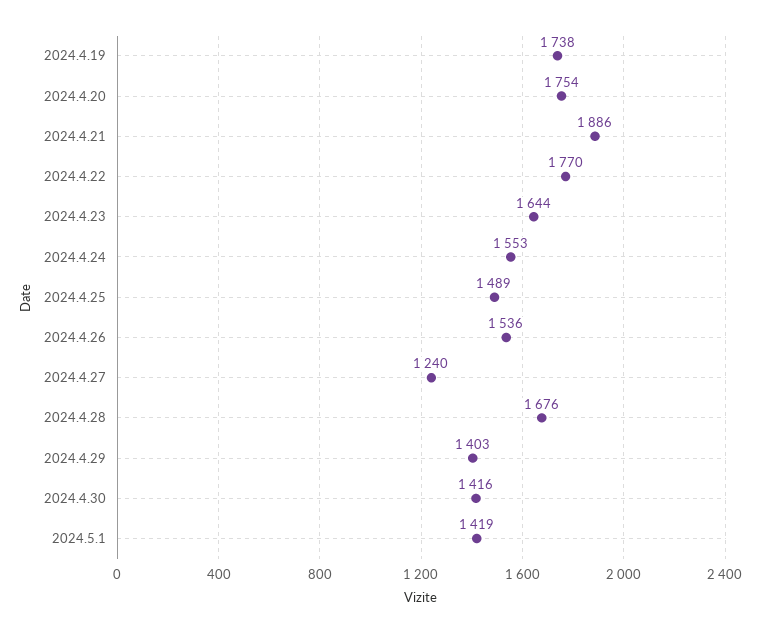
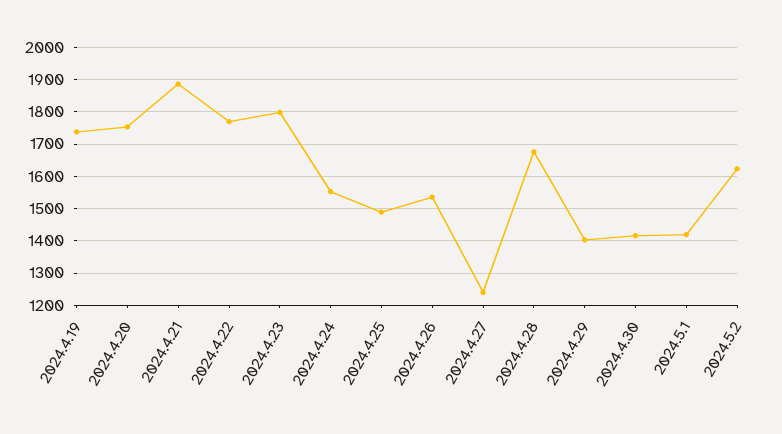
2024.4.23: 1644 -> 1800
2024.5.2: none -> 1620

